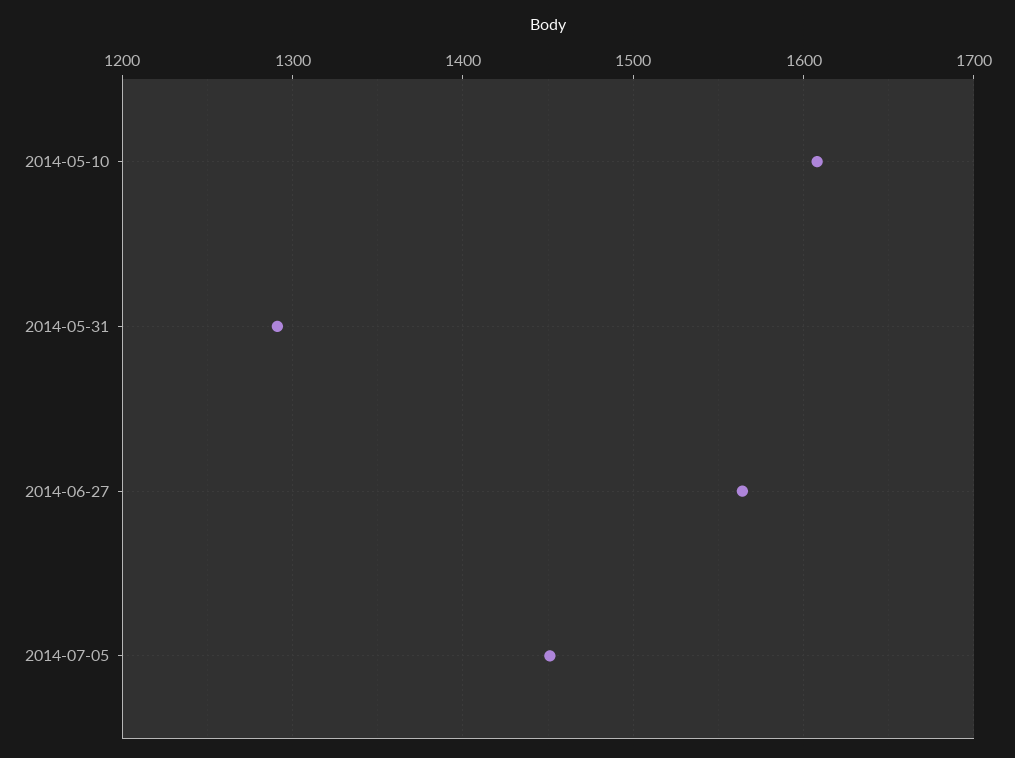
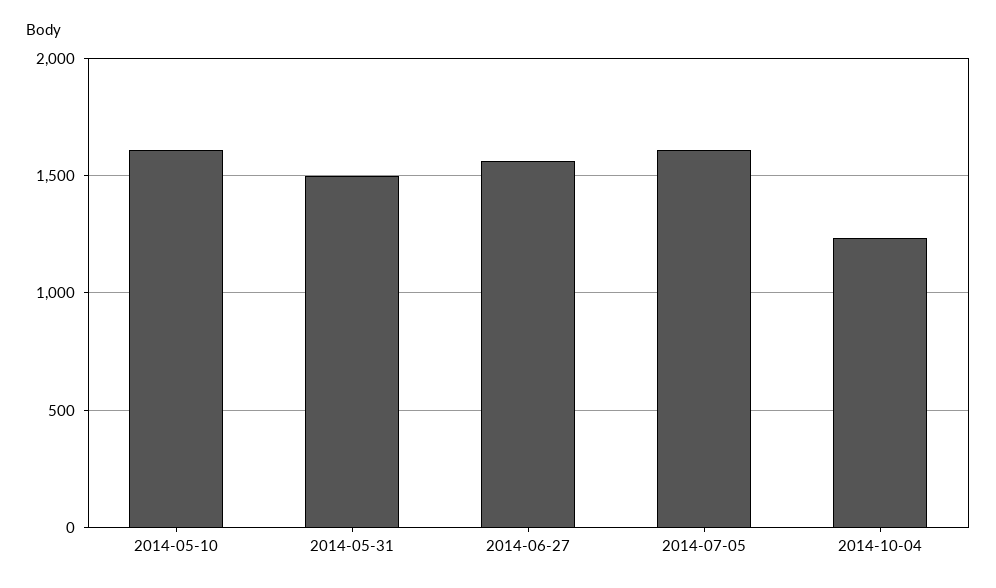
2014-05-31: 1290 -> 1500
2014-07-05: 1450 -> 1600
2014-10-04: none -> 1250

